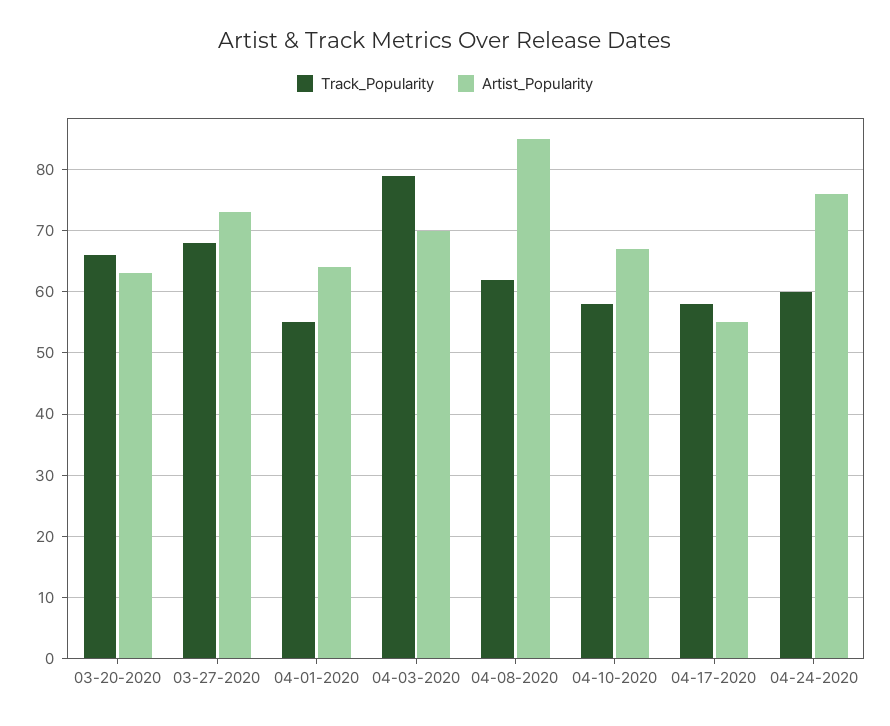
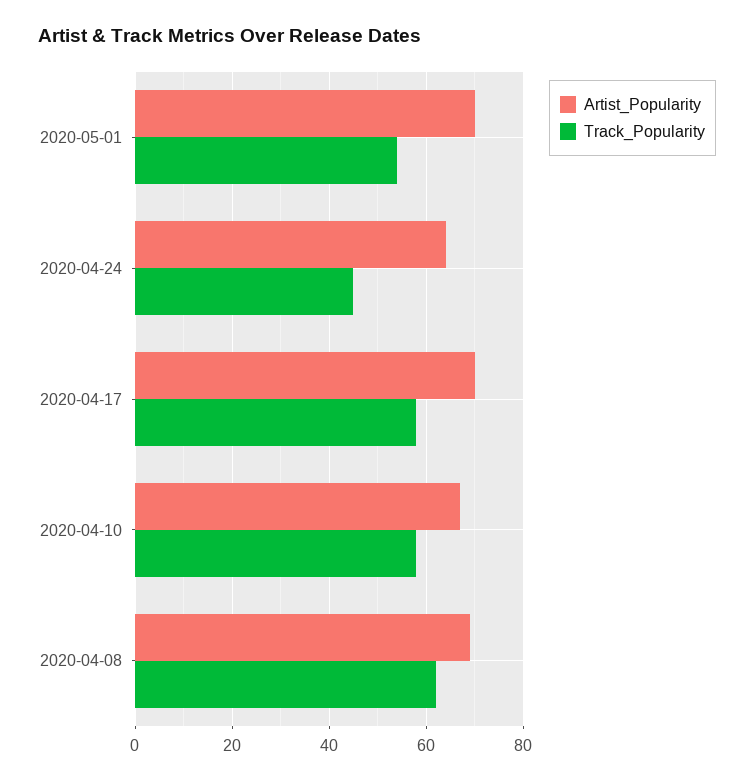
Track_Popularity, 03-20-2020: 66 -> none
Artist_Popularity, 03-20-2020: 63 -> none
Track_Popularity, 03-27-2020: 68 -> none
Artist_Popularity, 03-27-2020: 73 -> none
Track_Popularity, 04-01-2020: 55 -> none
Artist_Popularity, 04-01-2020: 64 -> none
Track_Popularity, 04-03-2020: 79 -> none
Artist_Popularity, 04-03-2020: 70 -> none
Artist_Popularity, 04-08-2020: 85 -> 70
Artist_Popularity, 04-17-2020: 55 -> 70
Track_Popularity, 04-24-2020: 60 -> 45
Artist_Popularity, 04-24-2020: 76 -> 65
Artist_Popularity, 2020-05-01: none -> 70
Track_Popularity, 2020-05-01: none -> 55

